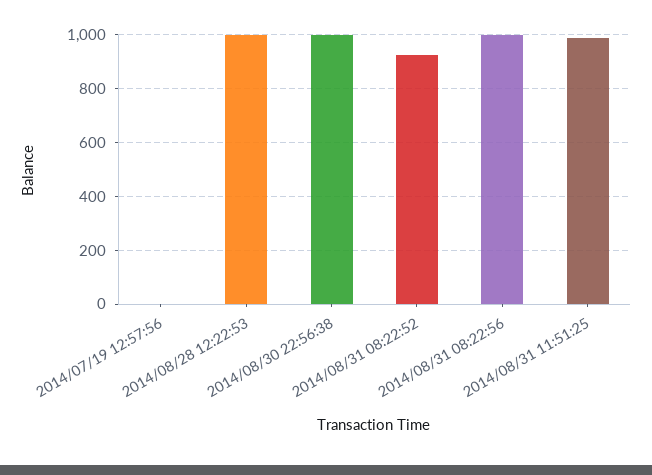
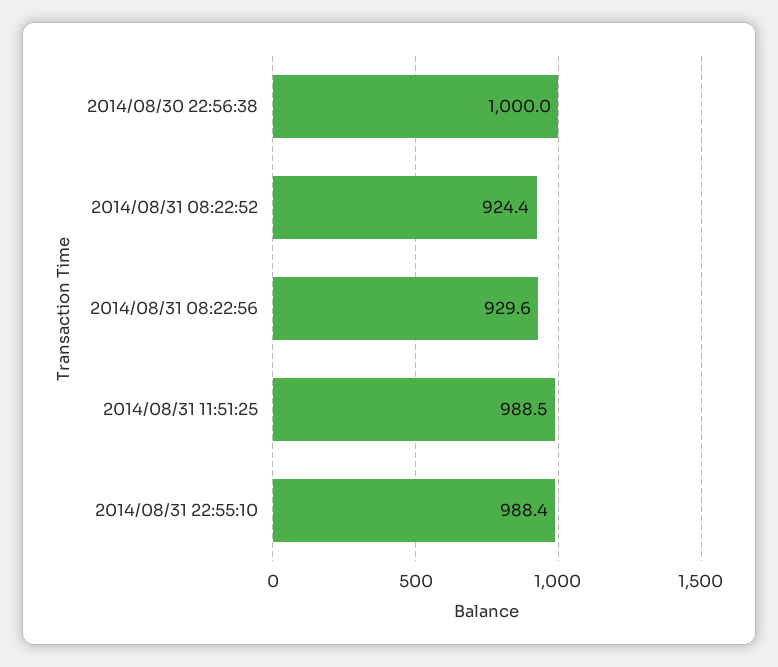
2014/07/19 12:57:56: 0 -> none
2014/08/28 12:22:53: 1000 -> none
2014/08/31 08:22:56: 1000 -> 929.6
2014/08/31 22:55:10: none -> 988.4

